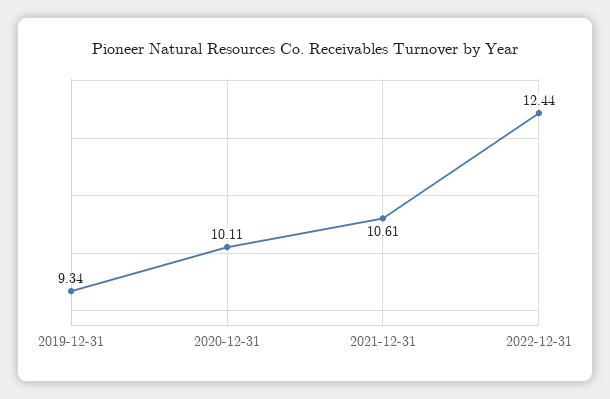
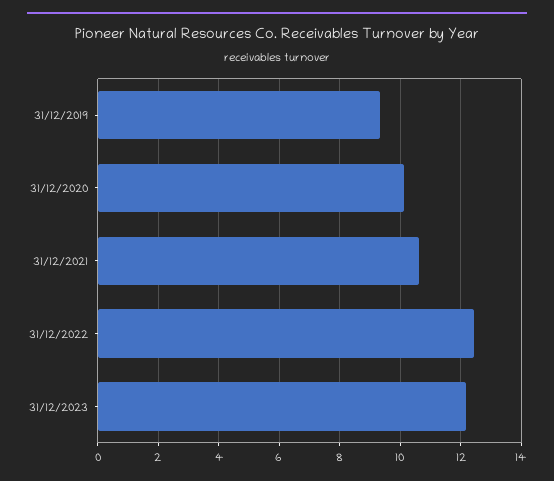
31/12/2023: none -> 12.2

